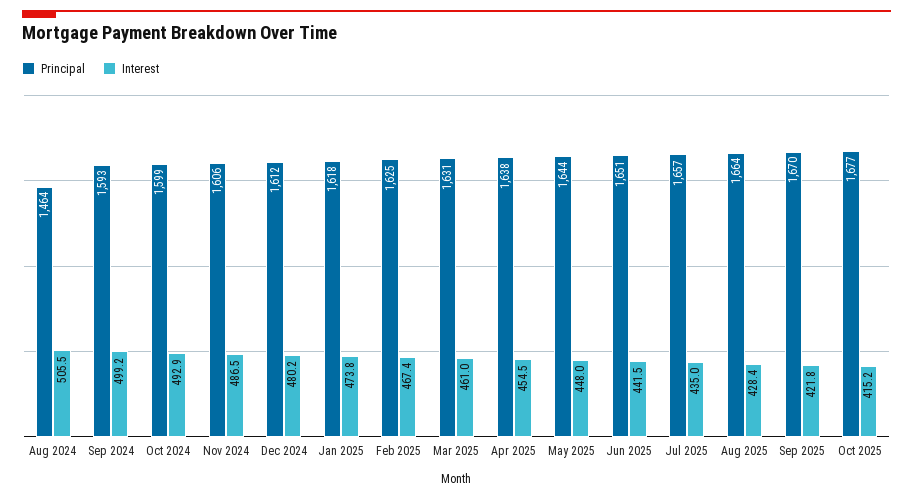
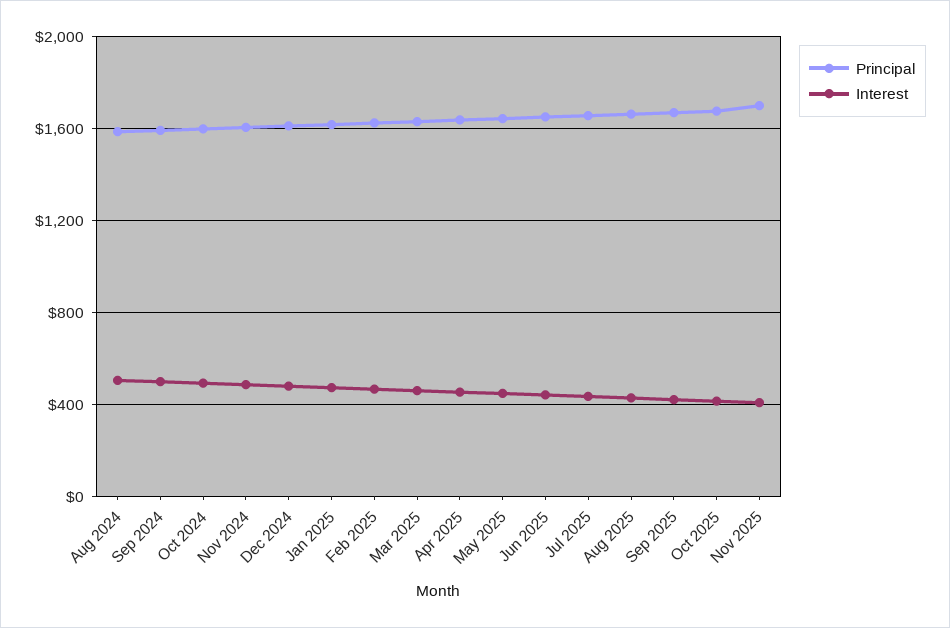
Principal, Aug 2024: 1464 -> 1600
Principal, Nov 2025: none -> 1700
Interest, Nov 2025: none -> 400

